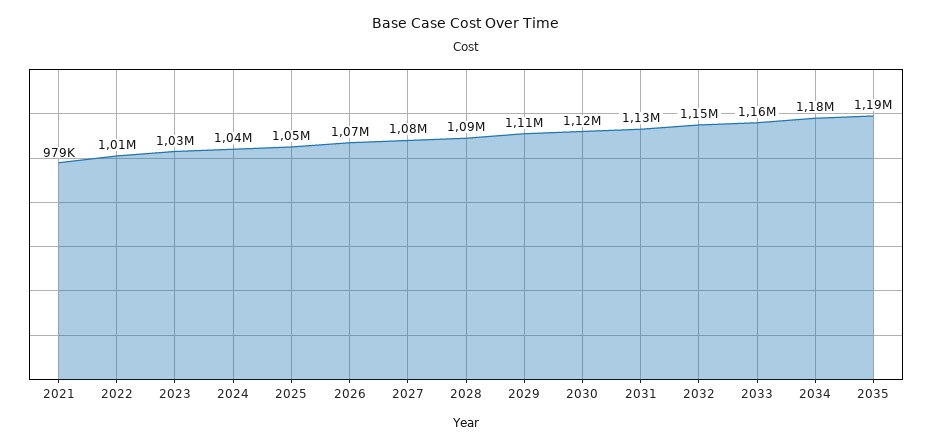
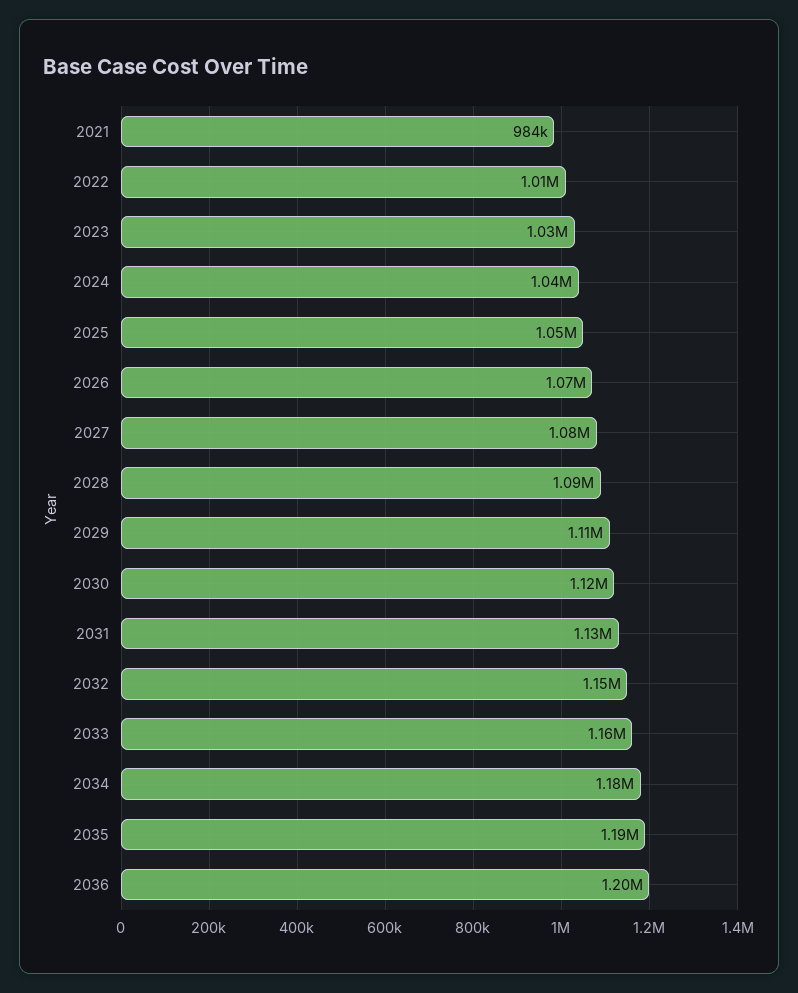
2021: 979000 -> 984000
2036: none -> 1200000

